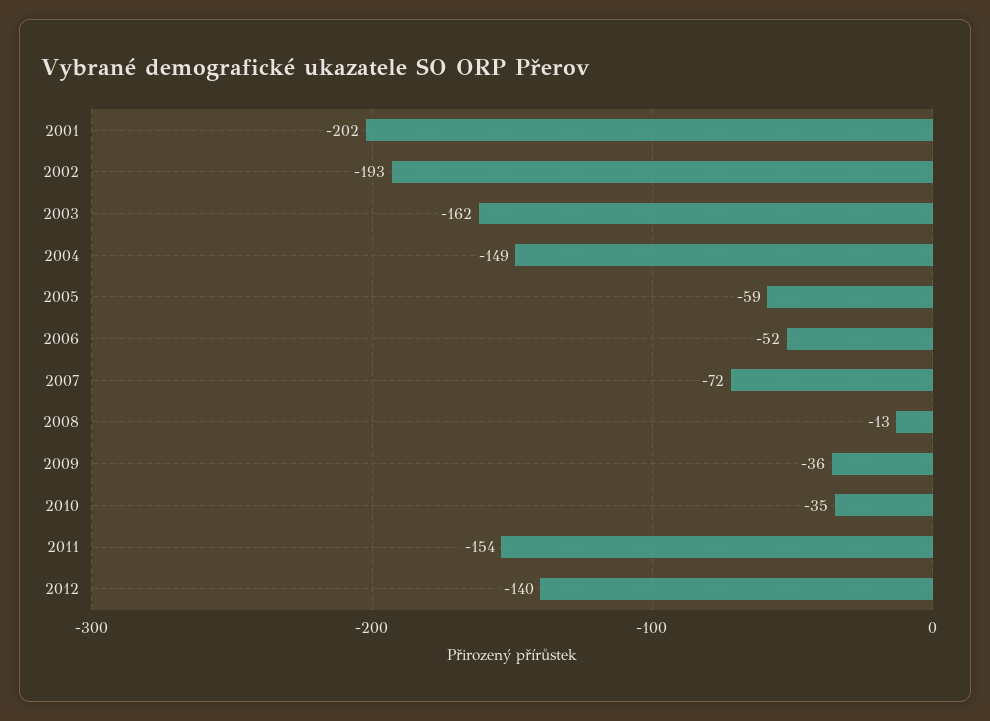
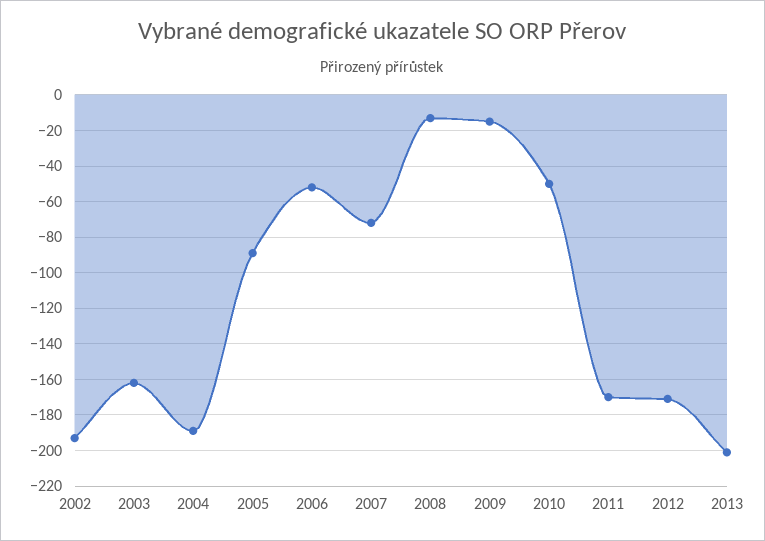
2001: -202 -> none
2004: -149 -> -190
2005: -59 -> -90
2009: -36 -> -15
2010: -35 -> -50
2011: -154 -> -170
2012: -140 -> -170
2013: none -> -200

